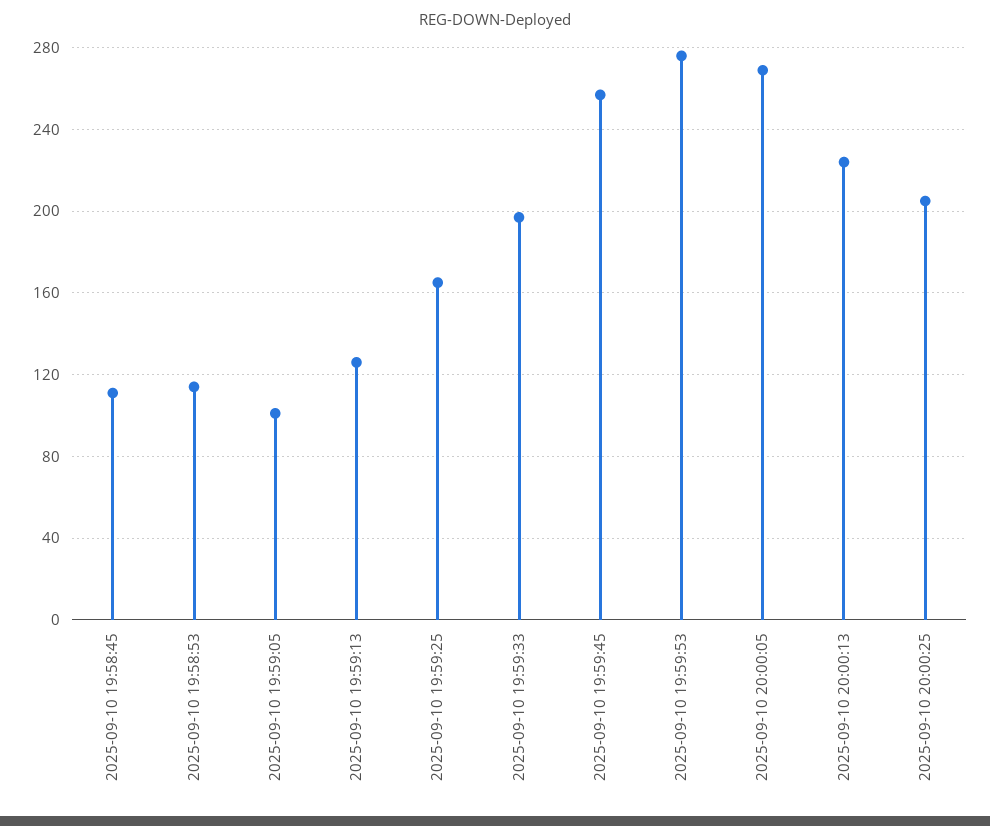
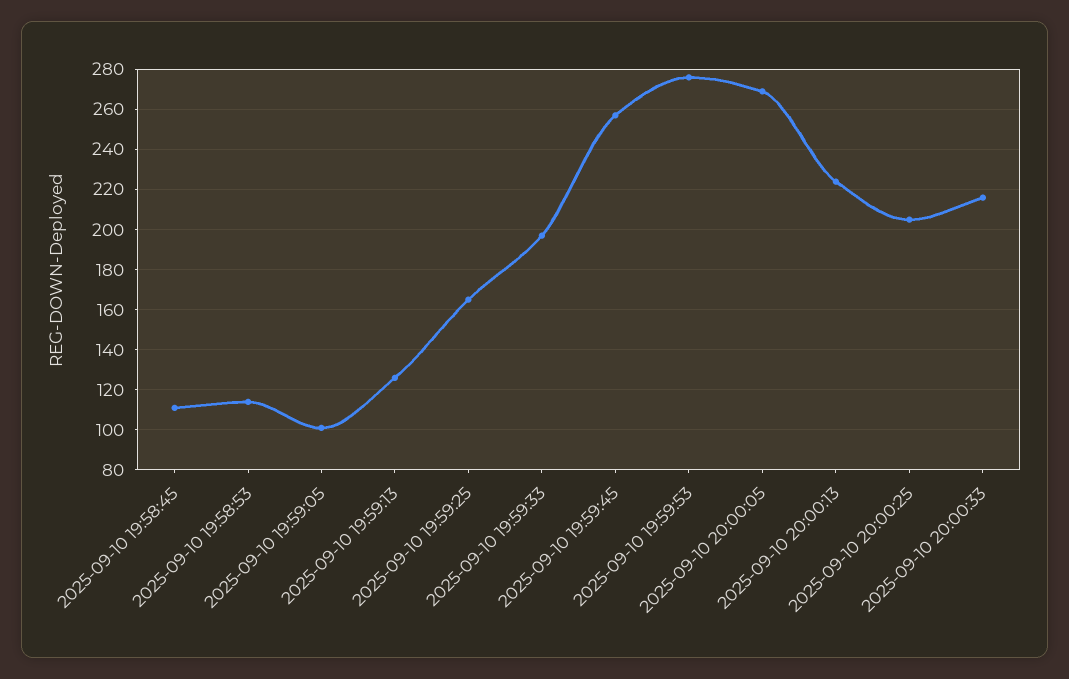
2025-09-10 20:00:33: none -> 215

